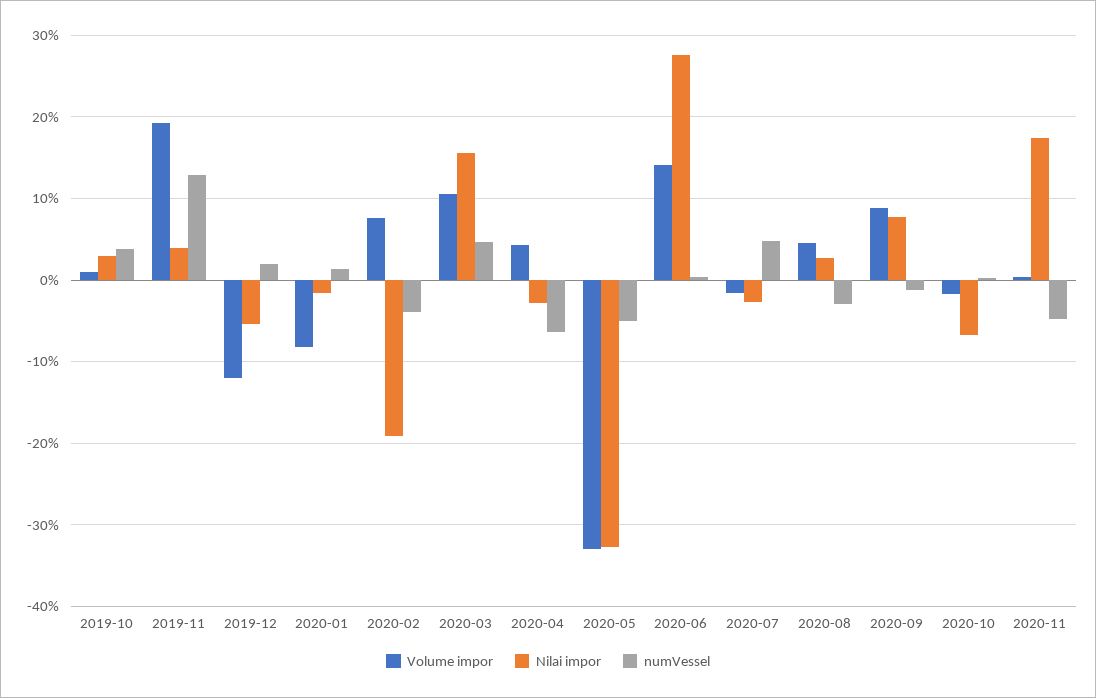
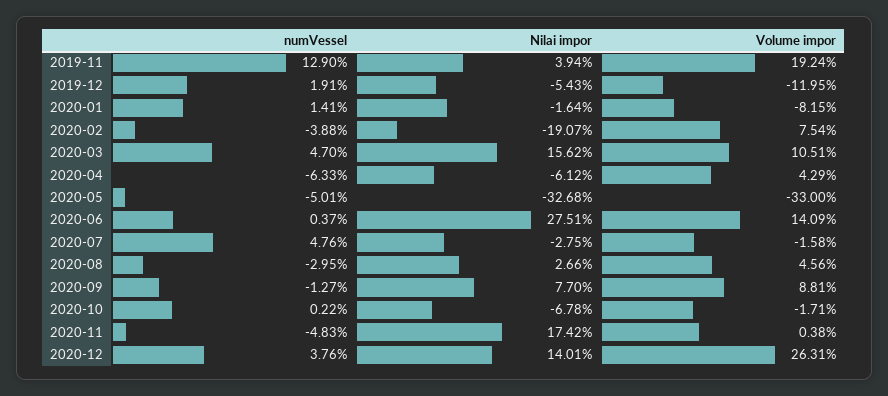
Volume impor, 2019-10: 1 -> none
Nilai impor, 2019-10: 3 -> none
numVessel, 2019-10: 4 -> none
Nilai impor, 2020-04: -3 -> -6.12
numVessel, 2020-12: none -> 3.76
Nilai impor, 2020-12: none -> 14.01
Volume impor, 2020-12: none -> 26.31

